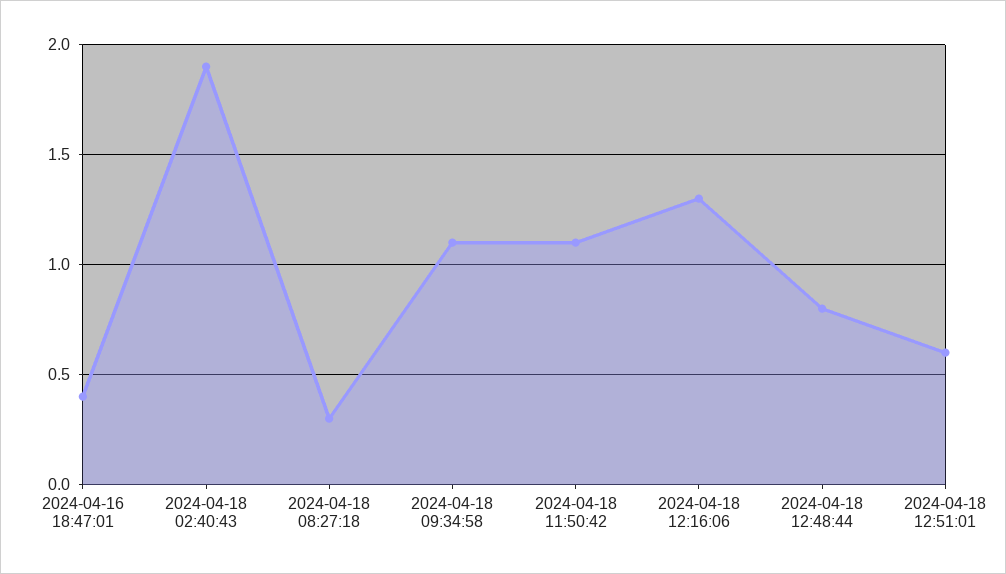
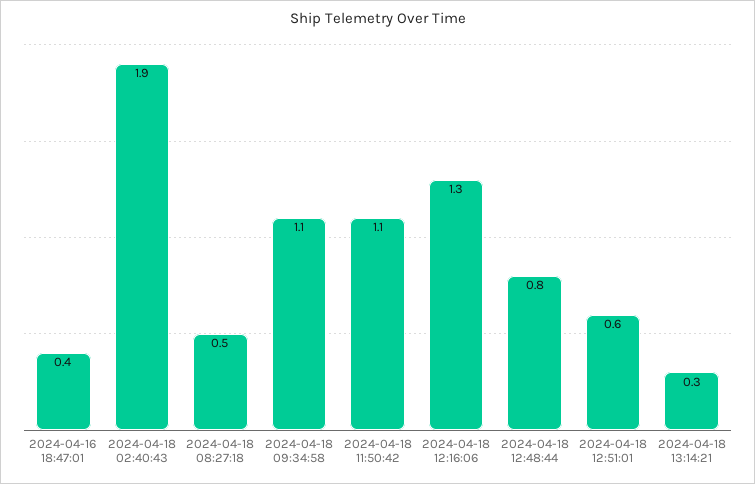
2024-04-18 08:27:18: 0.3 -> 0.5
2024-04-18 13:14:21: none -> 0.3

